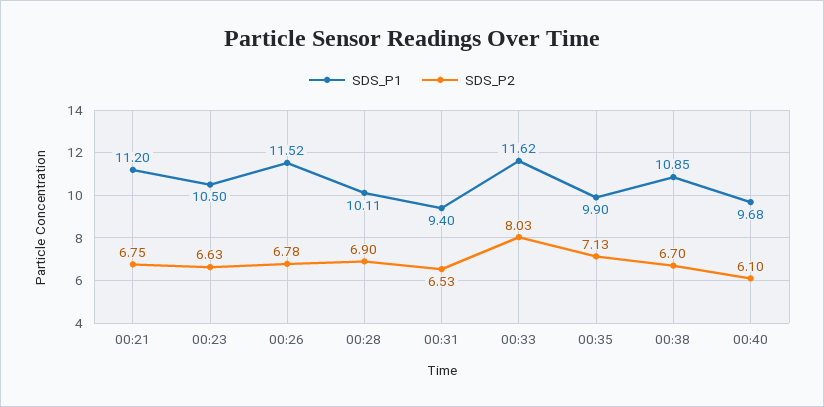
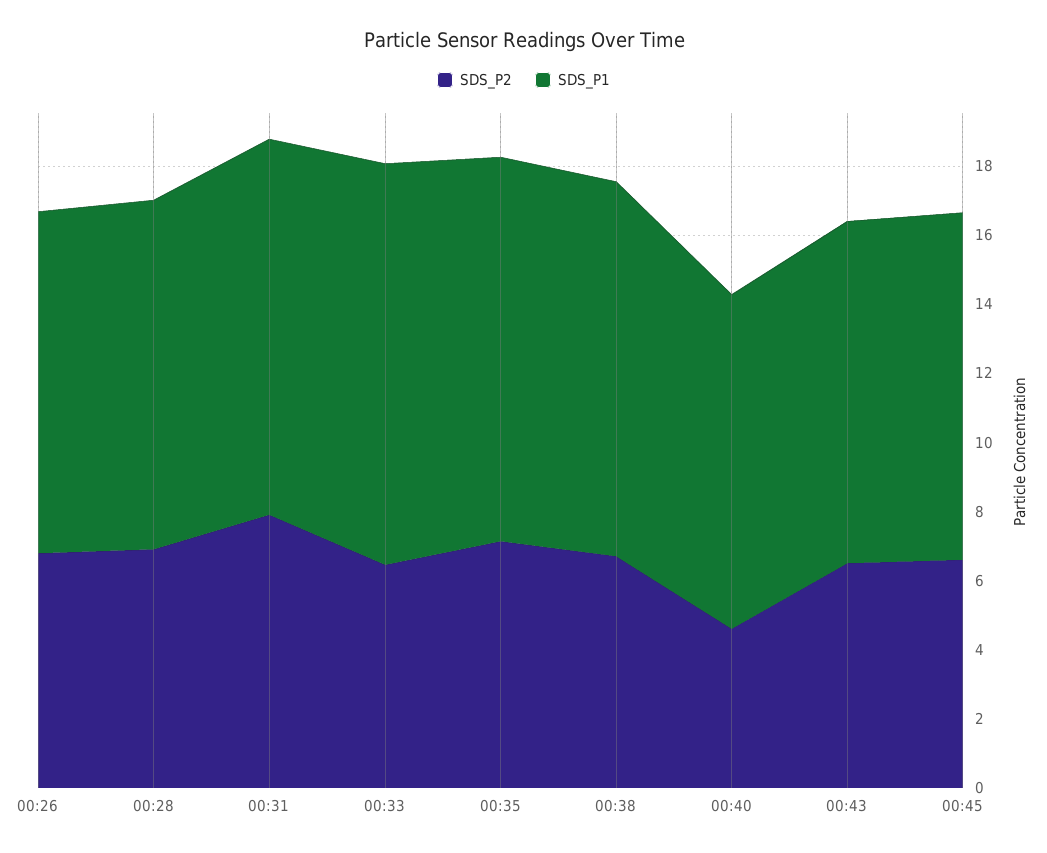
SDS_P1, 00:21: 11.2 -> none
SDS_P2, 00:21: 6.75 -> none
SDS_P1, 00:23: 10.5 -> none
SDS_P2, 00:23: 6.63 -> none
SDS_P1, 00:26: 11.52 -> 10
SDS_P1, 00:31: 9.4 -> 11
SDS_P2, 00:31: 6.53 -> 8
SDS_P2, 00:33: 8.03 -> 6.5
SDS_P1, 00:35: 9.9 -> 11
SDS_P2, 00:40: 6.1 -> 4.5
SDS_P2, 00:43: none -> 6.5
SDS_P1, 00:43: none -> 10
SDS_P2, 00:45: none -> 6.5
SDS_P1, 00:45: none -> 10

